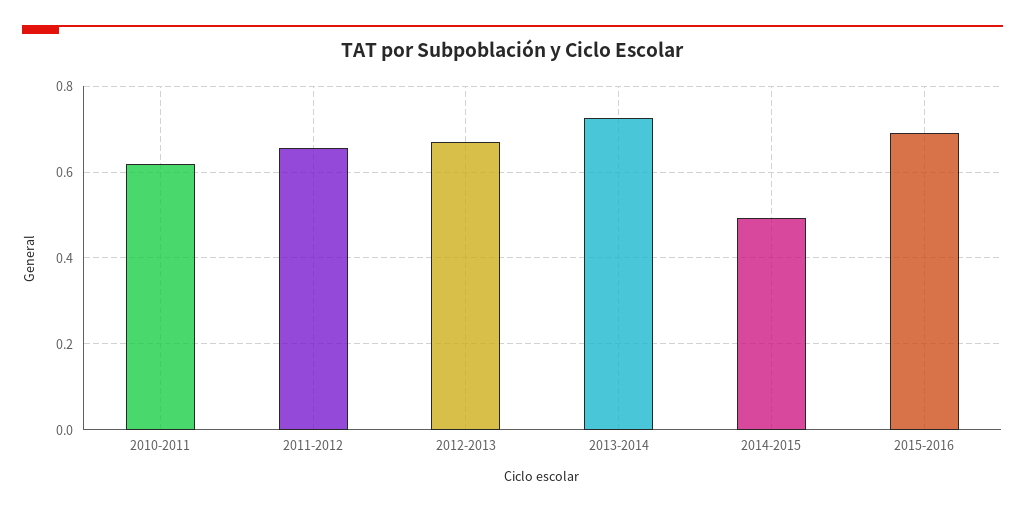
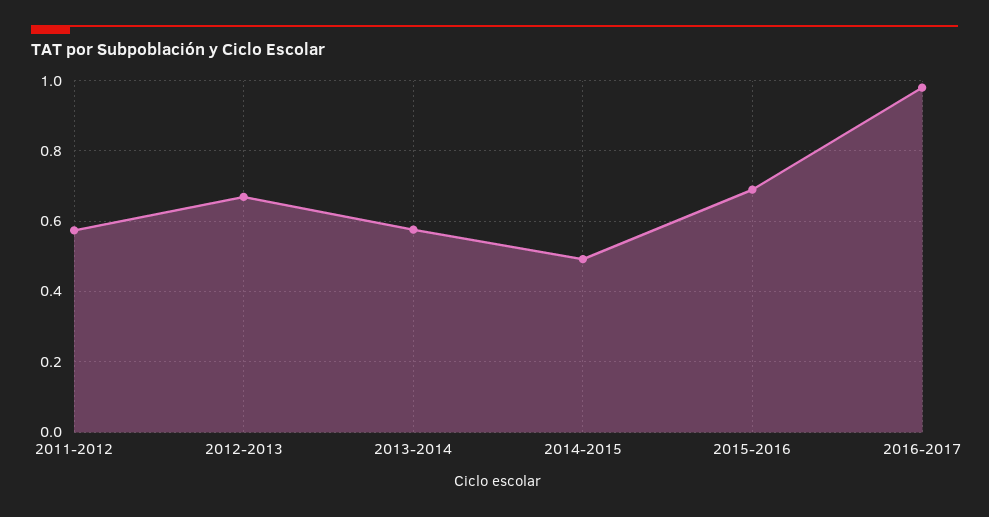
2010-2011: 0.62 -> none
2011-2012: 0.66 -> 0.58
2013-2014: 0.72 -> 0.58
2016-2017: none -> 0.98

